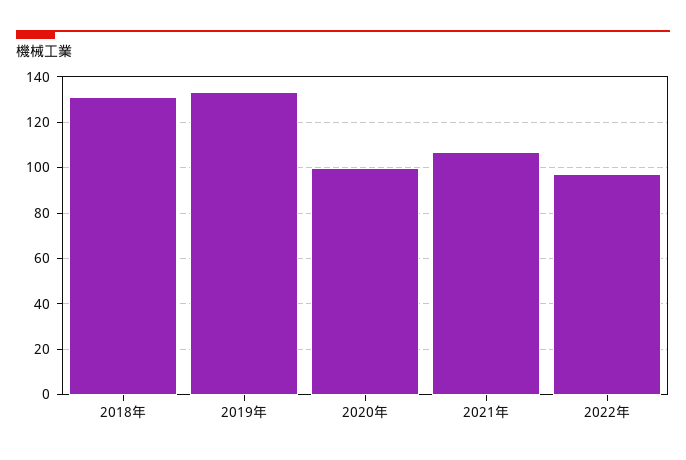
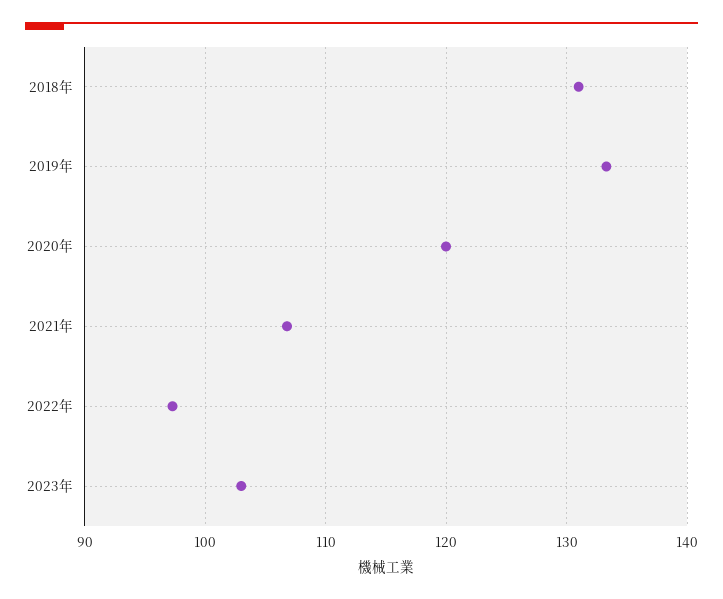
2020年: 100 -> 120
2023年: none -> 103

